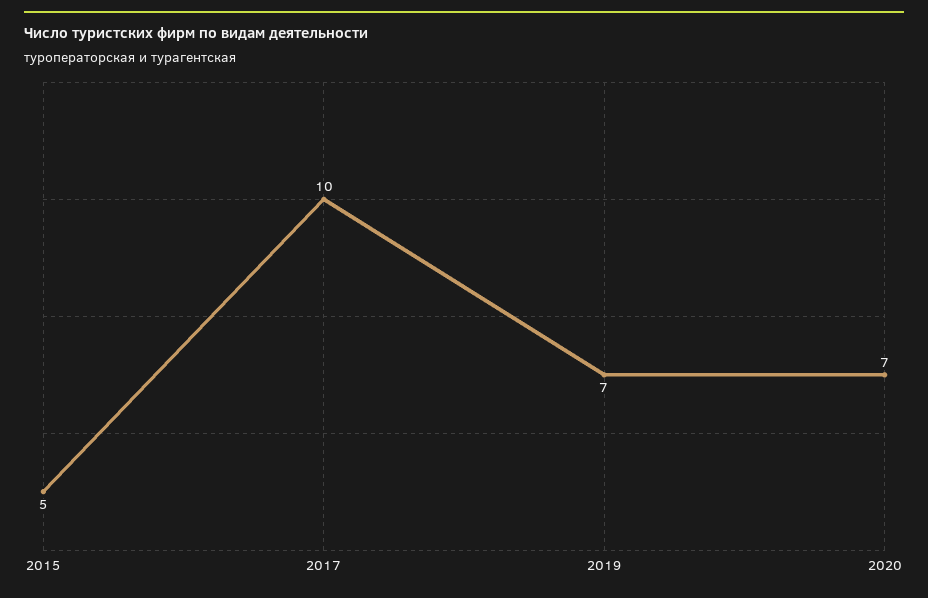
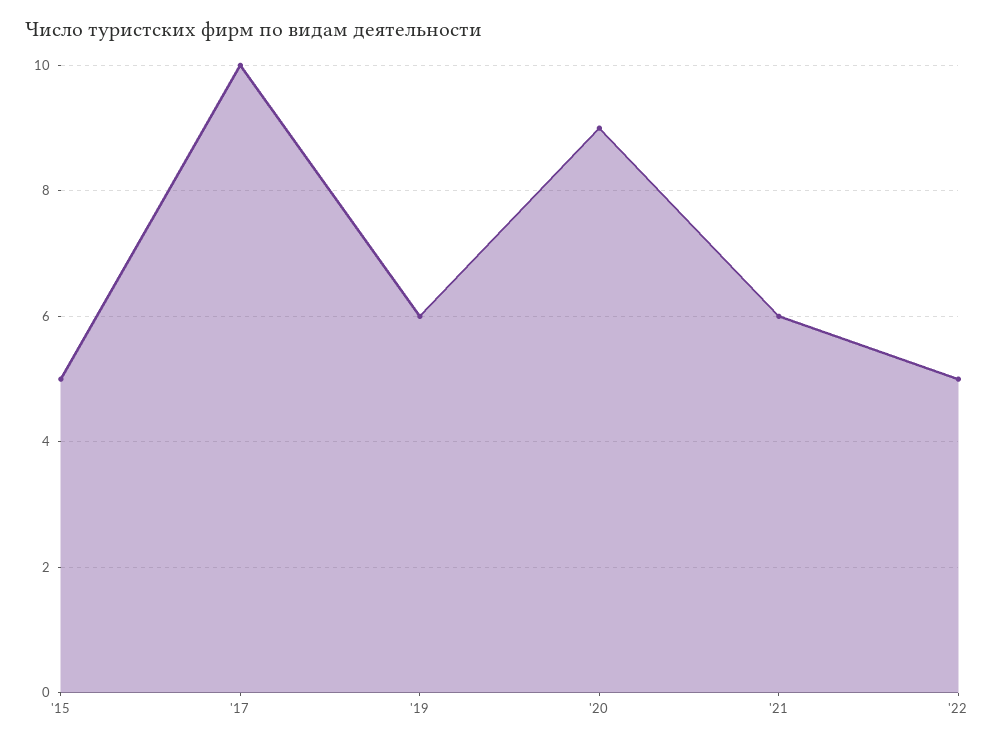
2019: 7 -> 6
2020: 7 -> 9
'21: none -> 6
'22: none -> 5

